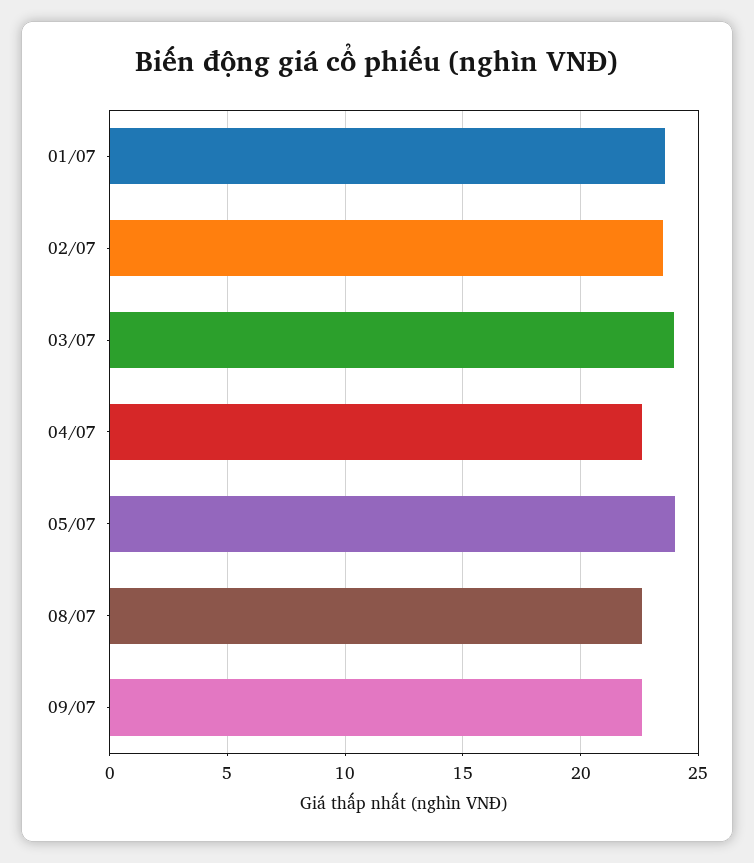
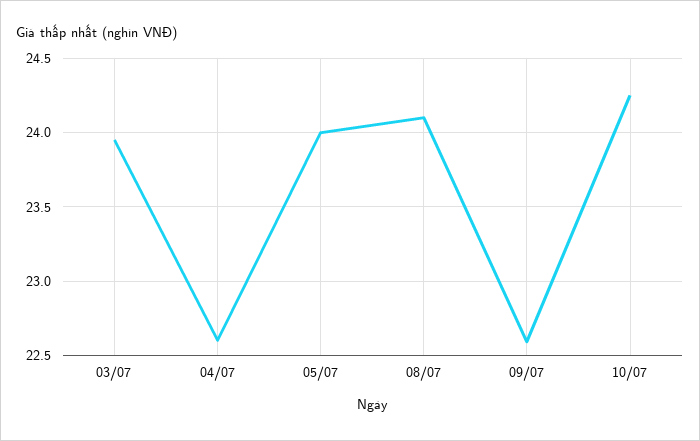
01/07: 23.5 -> none
02/07: 23.5 -> none
08/07: 22.5 -> 24.1
10/07: none -> 24.25

